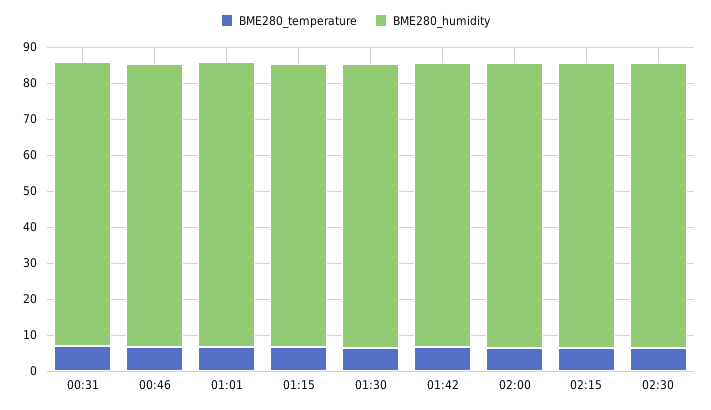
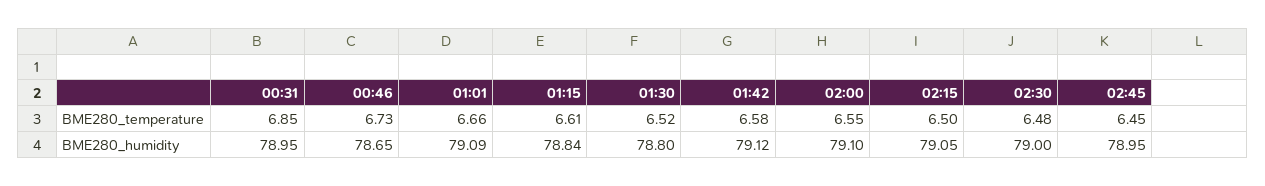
BME280_temperature, 02:45: none -> 6.45
BME280_humidity, 02:45: none -> 78.95

